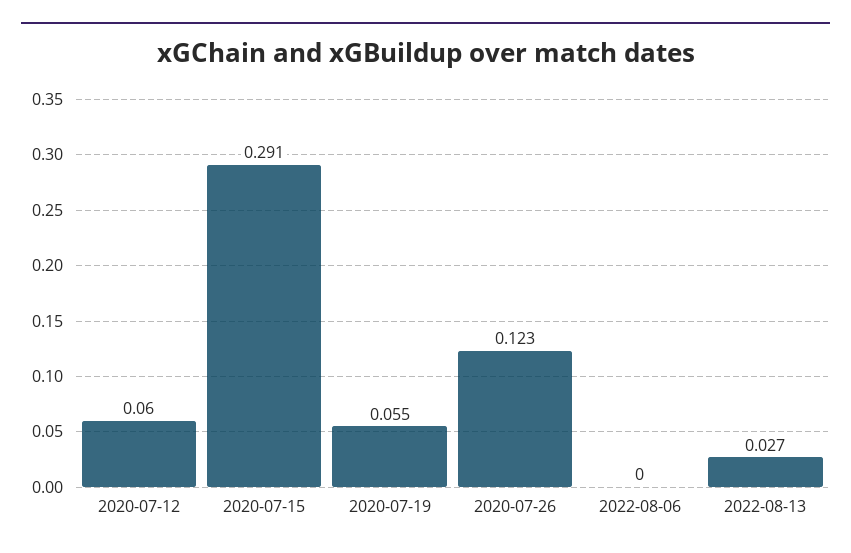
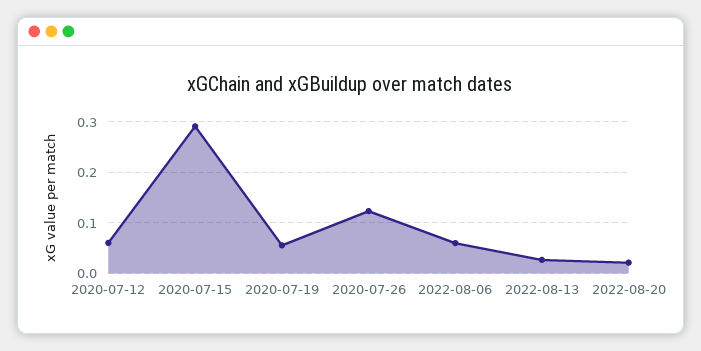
2022-08-06: 0 -> 0.06
2022-08-20: none -> 0.02

